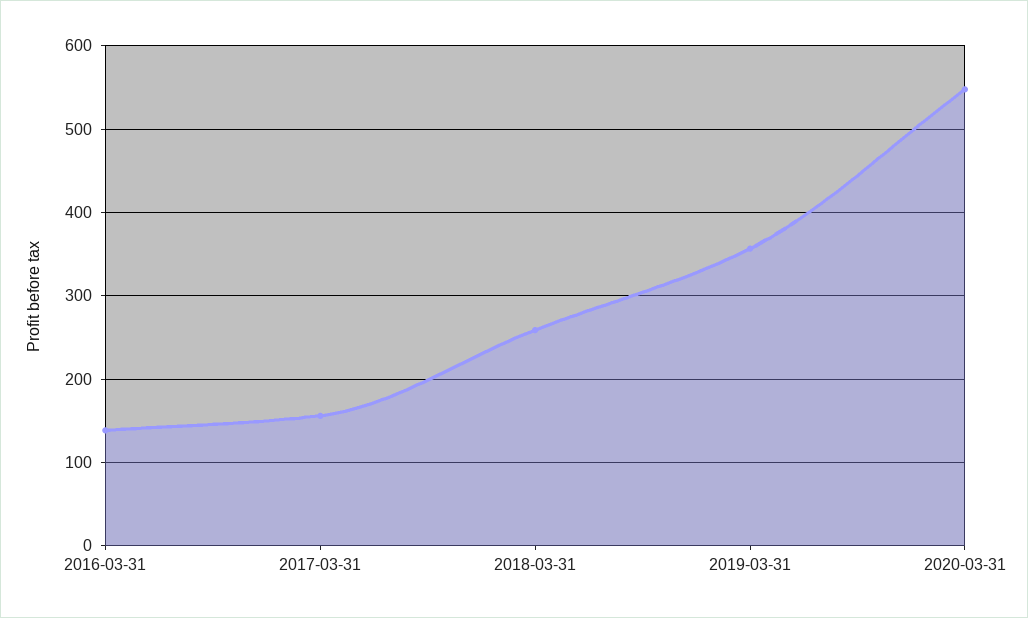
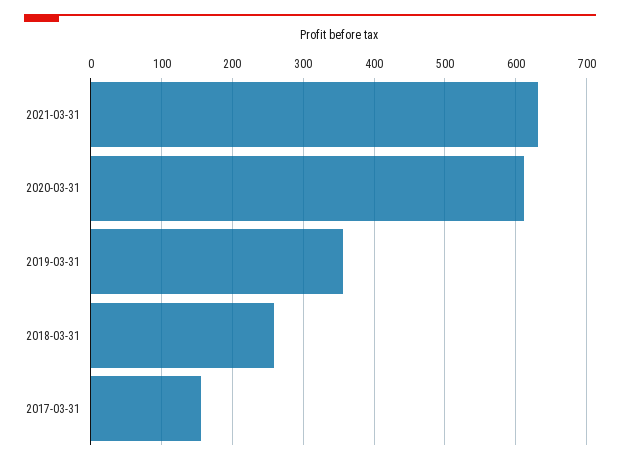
2016-03-31: 140 -> none
2020-03-31: 550 -> 610
2021-03-31: none -> 630

